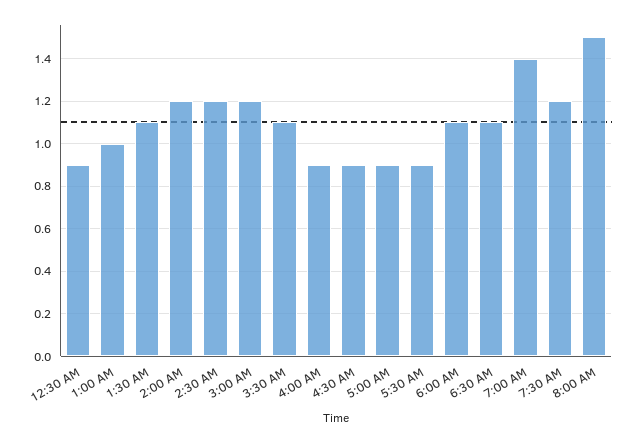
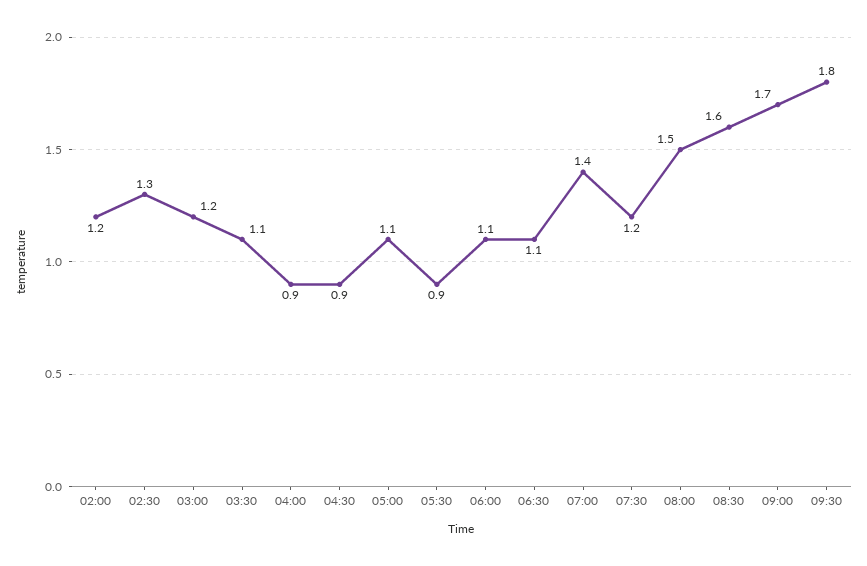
12:30 AM: 0.9 -> none
1:00 AM: 1 -> none
1:30 AM: 1.1 -> none
2:30 AM: 1.2 -> 1.3
5:00 AM: 0.9 -> 1.1
08:30: none -> 1.6
09:00: none -> 1.7
09:30: none -> 1.8

